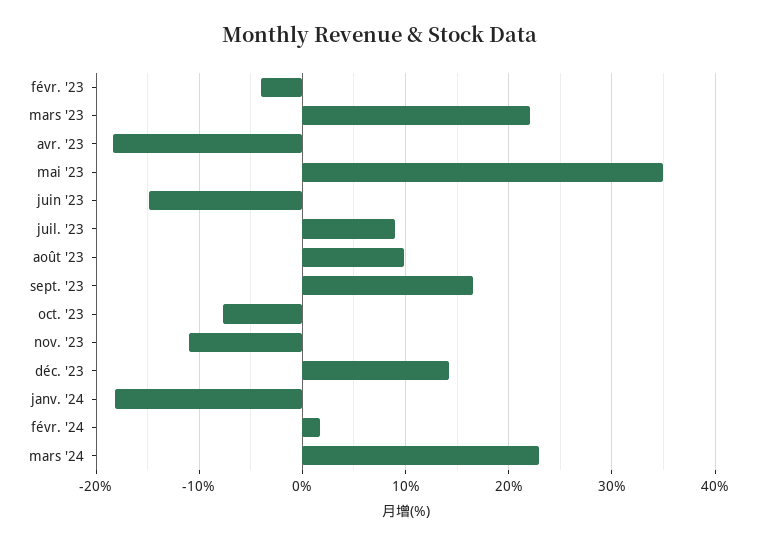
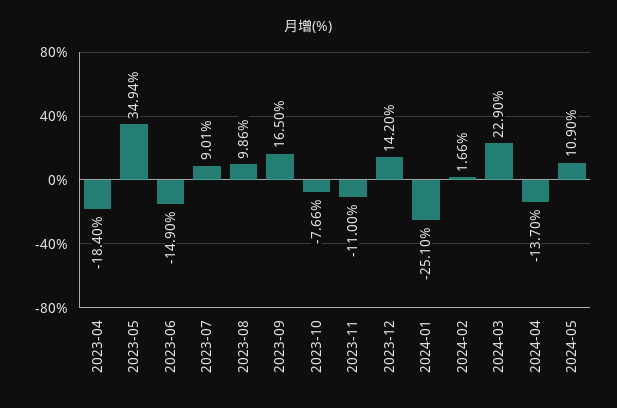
févr. '23: -4 -> none
mars '23: 22 -> none
janv. '24: -18 -> -25.1
2024-04: none -> -13.7
2024-05: none -> 10.9

